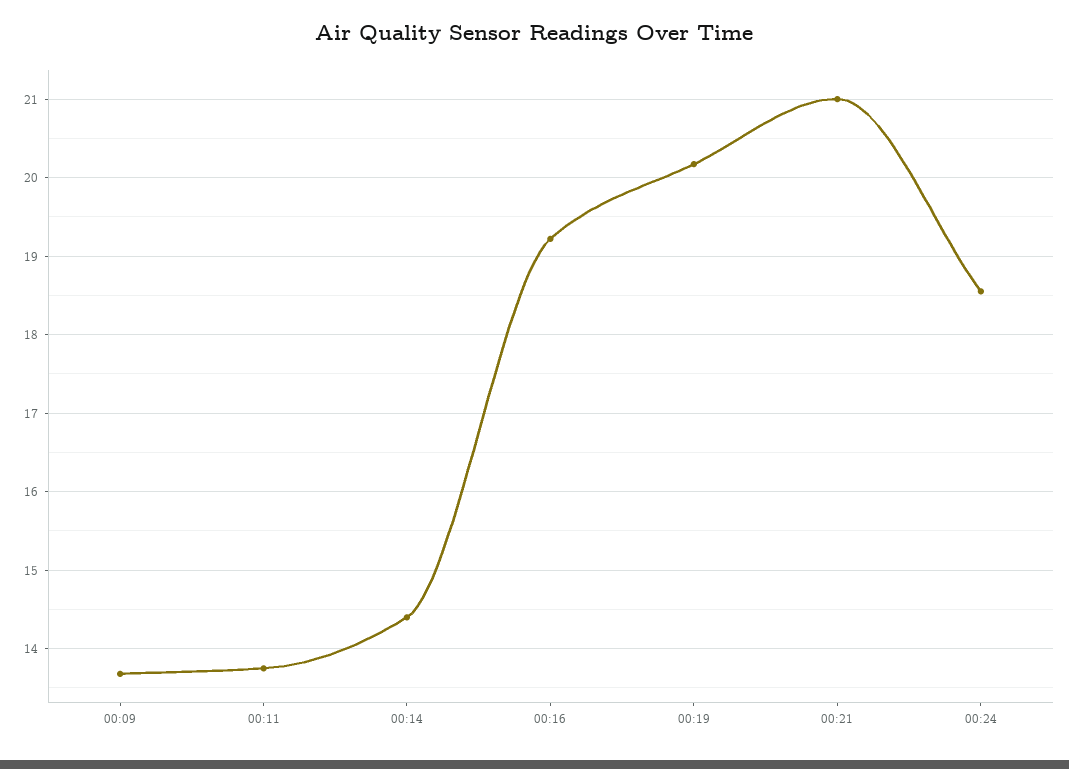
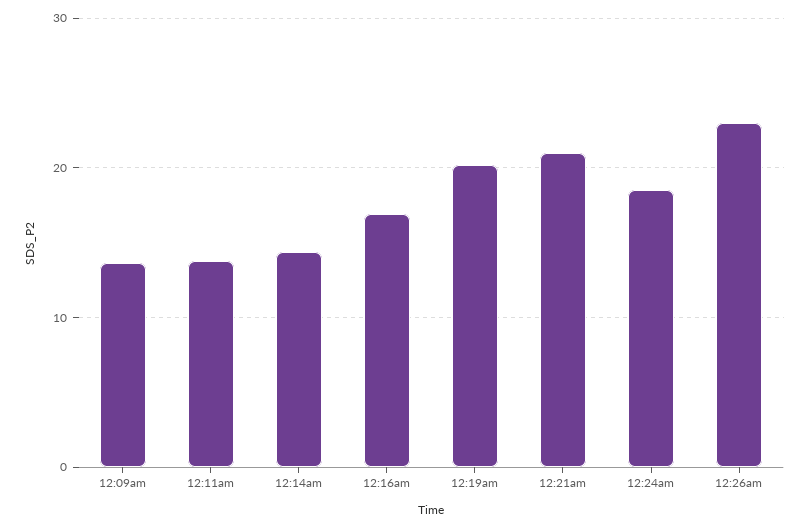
00:16: 19.2 -> 17
12:26am: none -> 23

